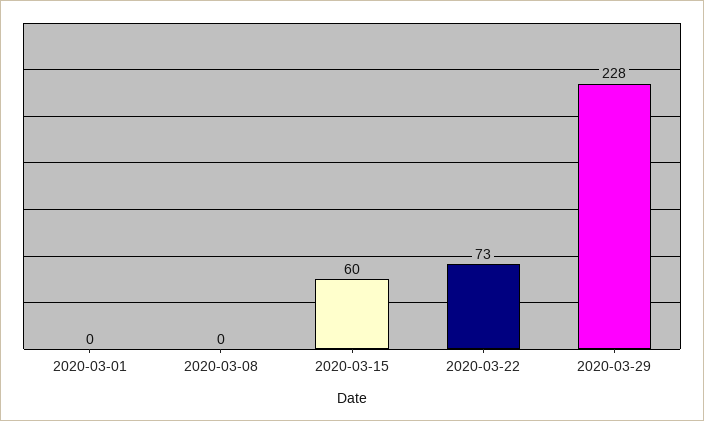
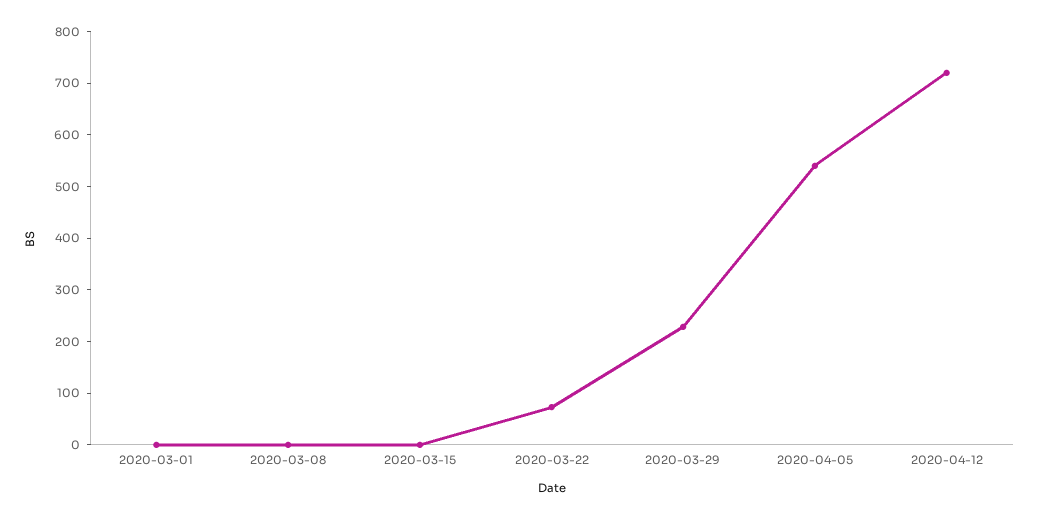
2020-03-15: 60 -> 0
2020-04-05: none -> 540
2020-04-12: none -> 720

